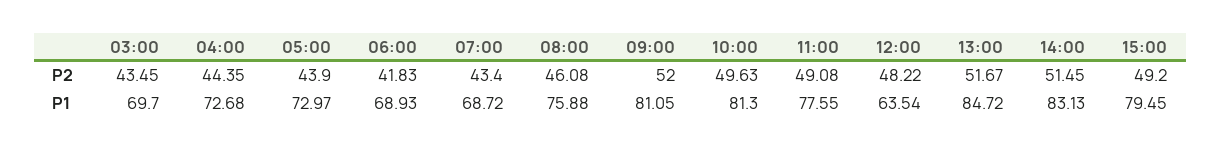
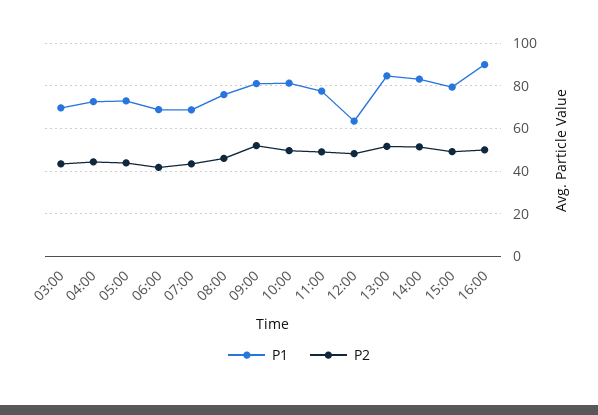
P1, 16:00: none -> 90
P2, 16:00: none -> 50

